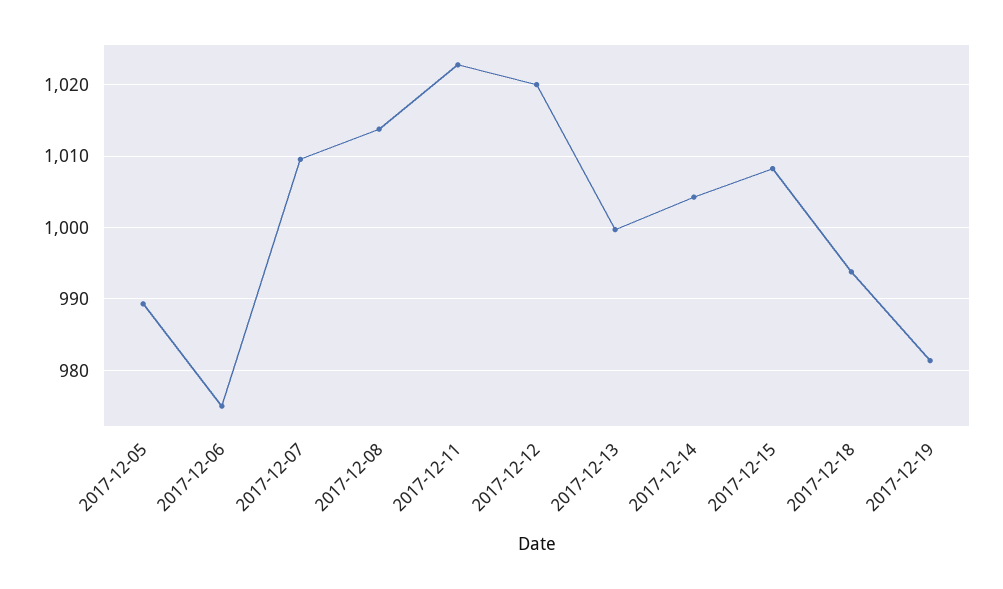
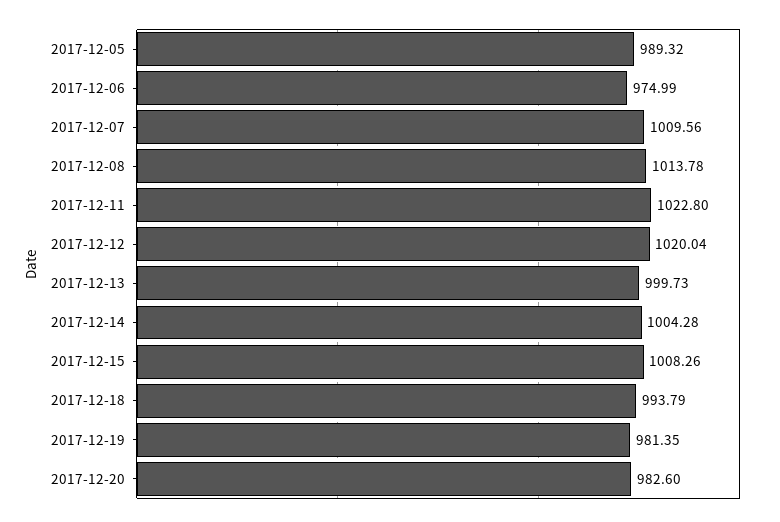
2017-12-20: none -> 982.6

